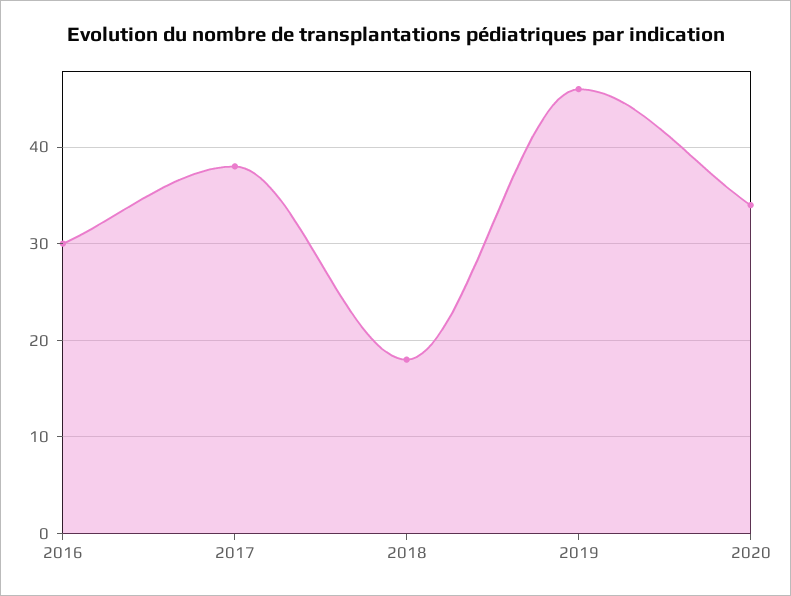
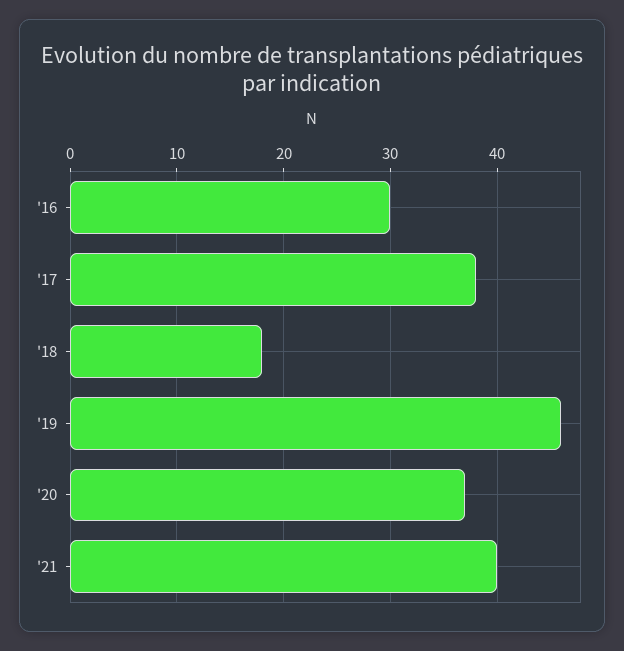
2020: 34 -> 37
'21: none -> 40

